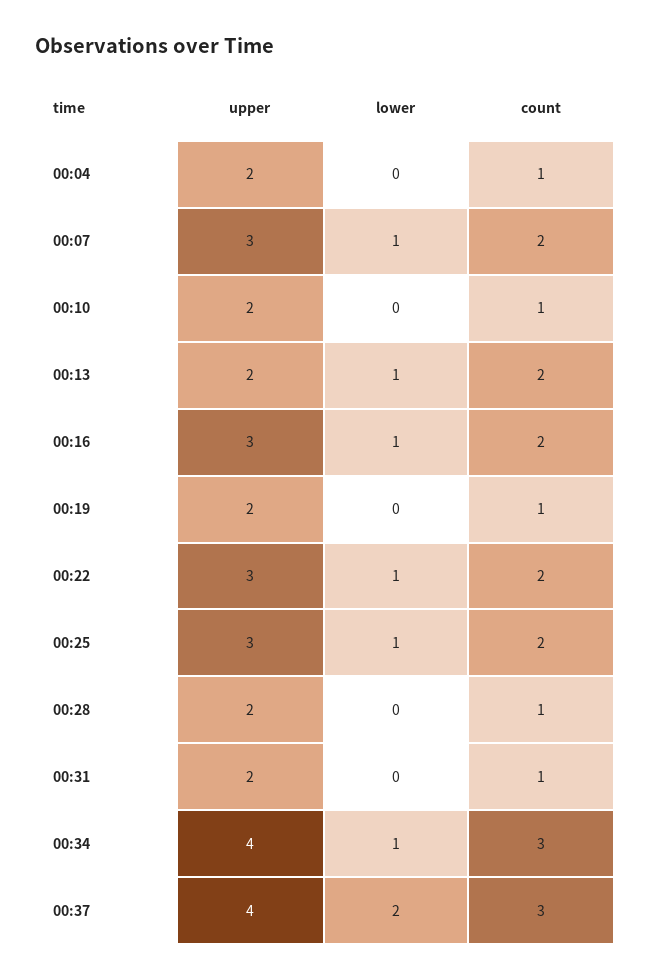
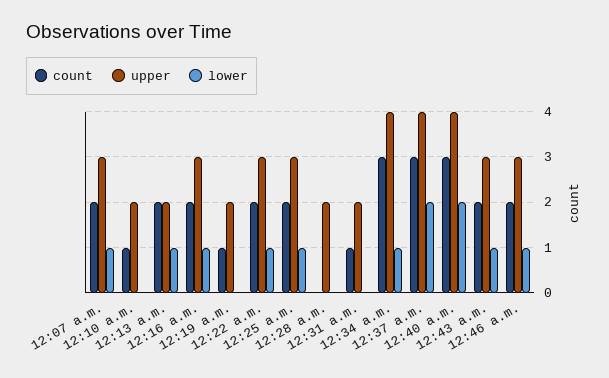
upper, 00:04: 2 -> none
lower, 00:04: 0 -> none
count, 00:04: 1 -> none
count, 00:28: 1 -> 0
count, 12:40 a.m.: none -> 3
upper, 12:40 a.m.: none -> 4
lower, 12:40 a.m.: none -> 2
count, 12:43 a.m.: none -> 2
upper, 12:43 a.m.: none -> 3
lower, 12:43 a.m.: none -> 1
count, 12:46 a.m.: none -> 2
upper, 12:46 a.m.: none -> 3
lower, 12:46 a.m.: none -> 1

